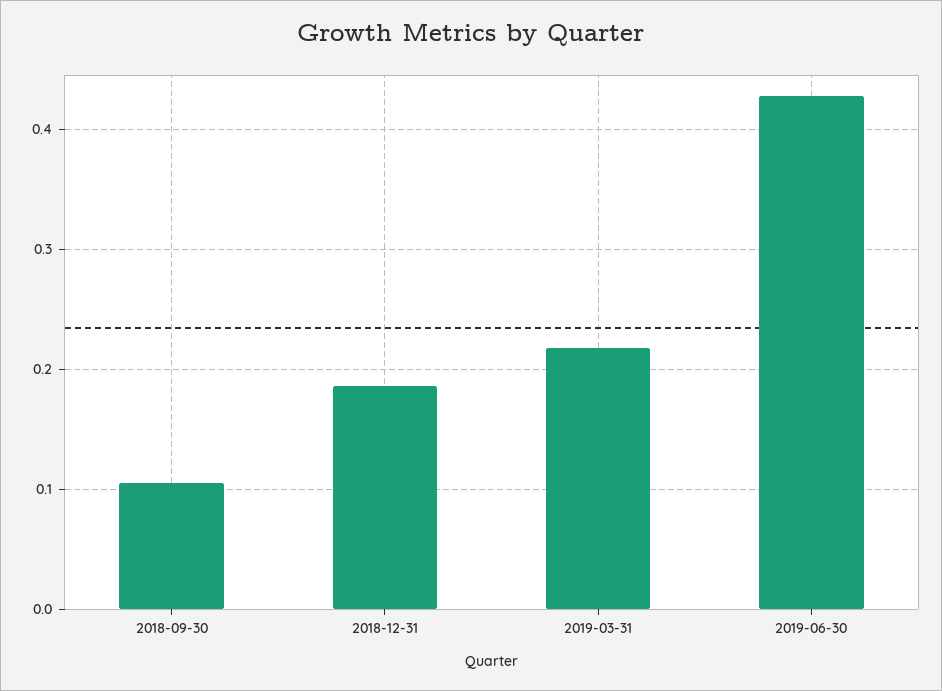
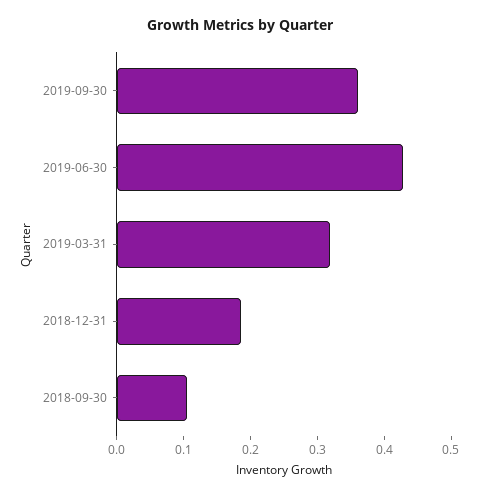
2019-03-31: 0.22 -> 0.32
2019-09-30: none -> 0.36

